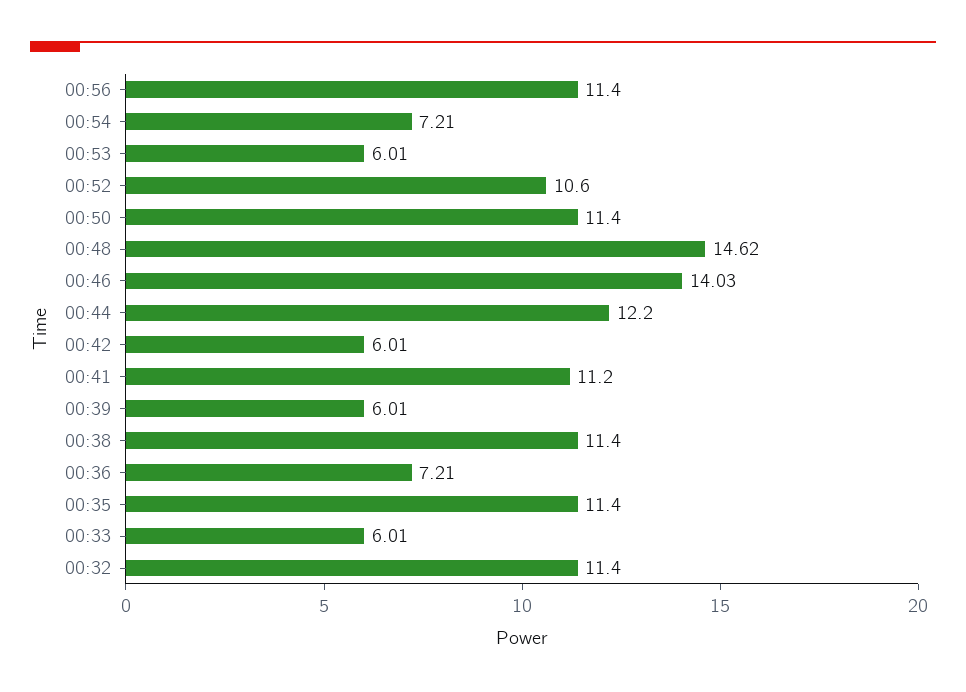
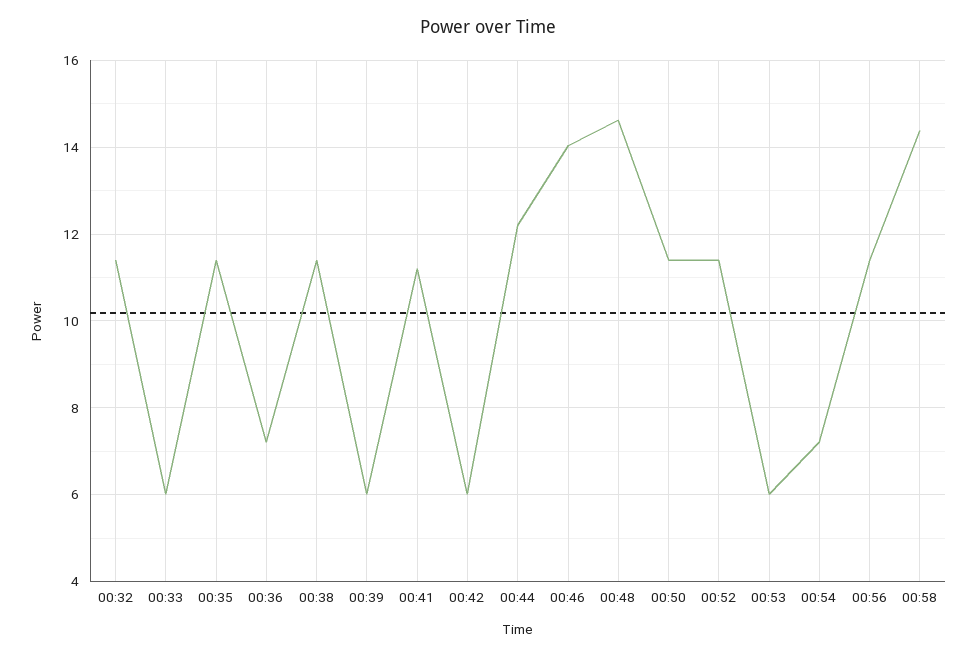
00:52: 10.6 -> 11.4
00:58: none -> 14.4

